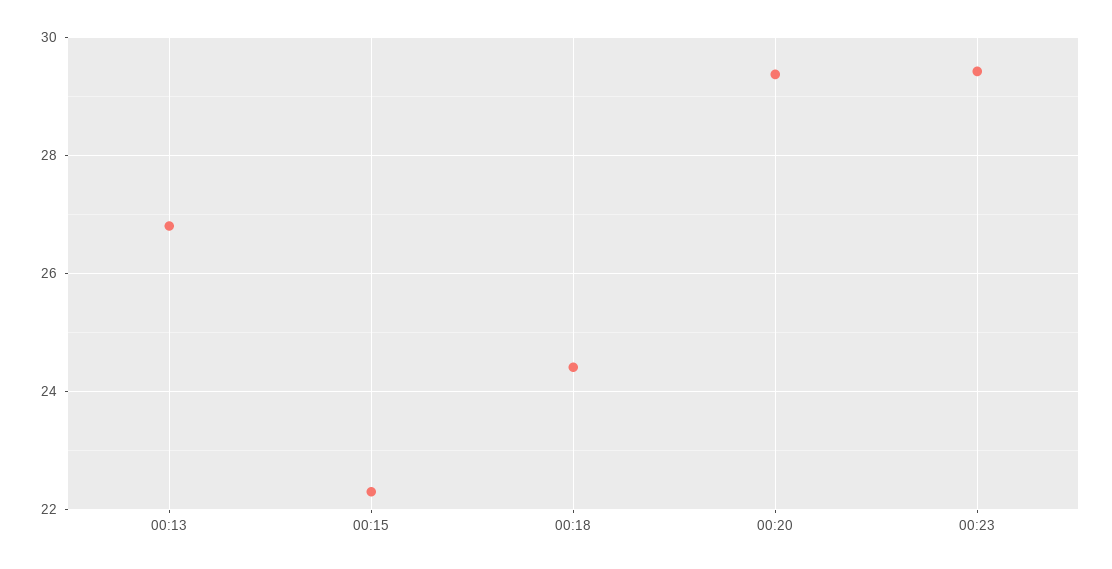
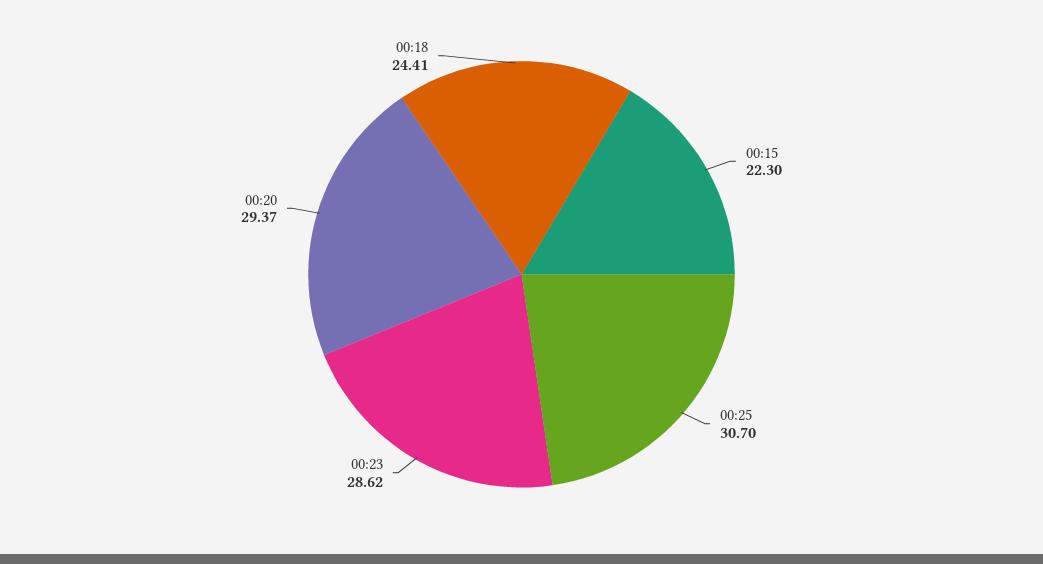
00:13: 26.8 -> none
00:23: 29.4 -> 28.62
00:25: none -> 30.7

